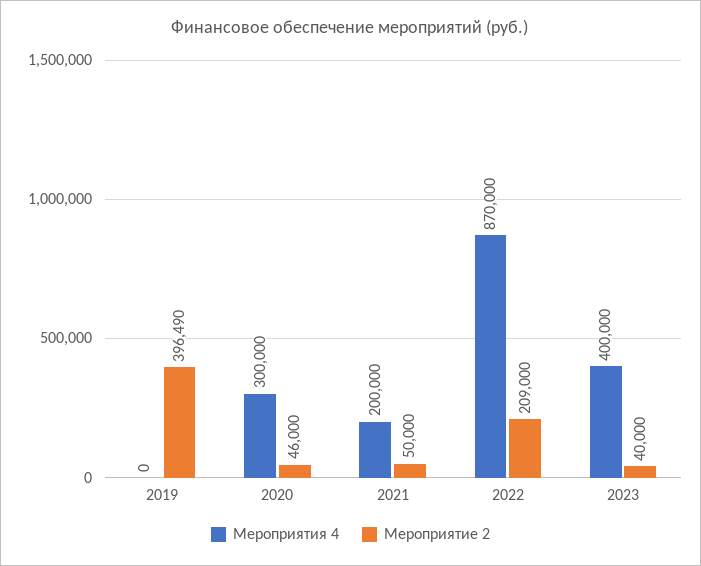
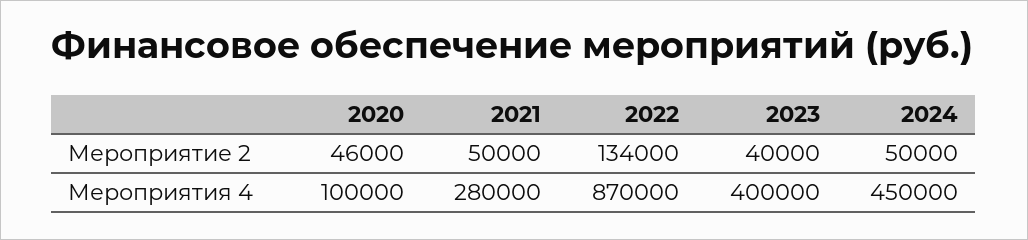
Мероприятия 4, 2019: 0 -> none
Мероприятие 2, 2019: 396490 -> none
Мероприятия 4, 2020: 300000 -> 100000
Мероприятия 4, 2021: 200000 -> 280000
Мероприятие 2, 2022: 209000 -> 134000
Мероприятие 2, 2024: none -> 50000
Мероприятия 4, 2024: none -> 450000

